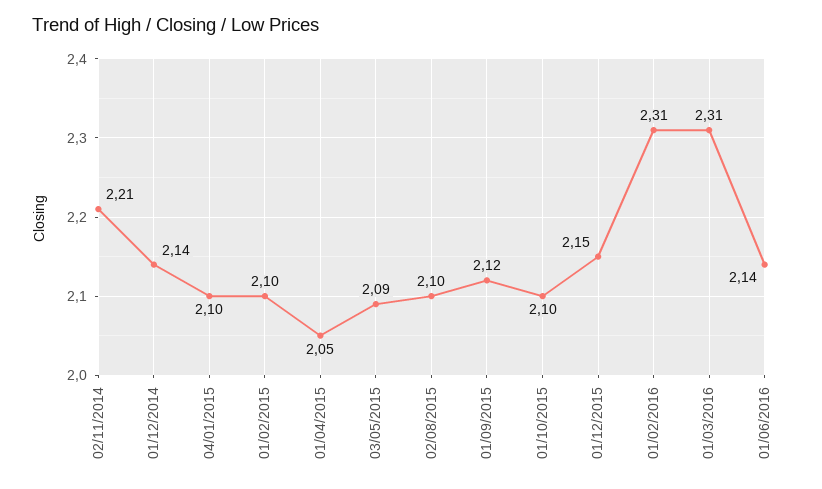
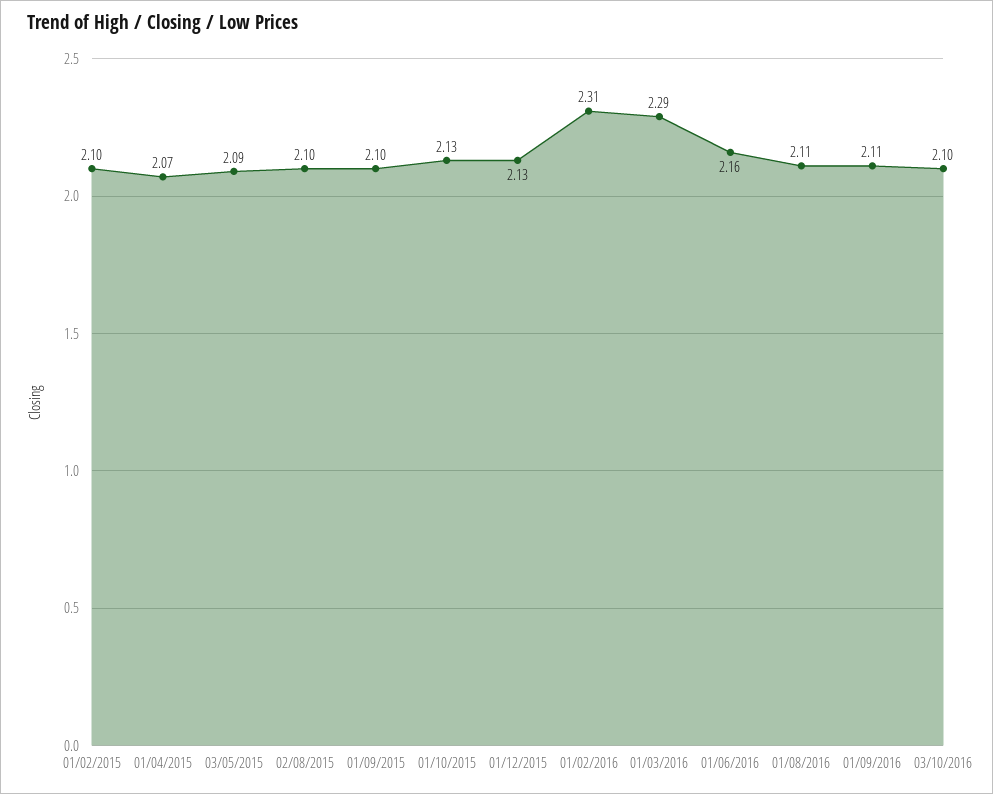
02/11/2014: 2.21 -> none
01/12/2014: 2.14 -> none
04/01/2015: 2.1 -> none
01/04/2015: 2.05 -> 2.07
01/09/2015: 2.12 -> 2.1
01/10/2015: 2.1 -> 2.13
01/12/2015: 2.15 -> 2.13
01/03/2016: 2.31 -> 2.29
01/06/2016: 2.14 -> 2.16
01/08/2016: none -> 2.11
01/09/2016: none -> 2.11
03/10/2016: none -> 2.1

